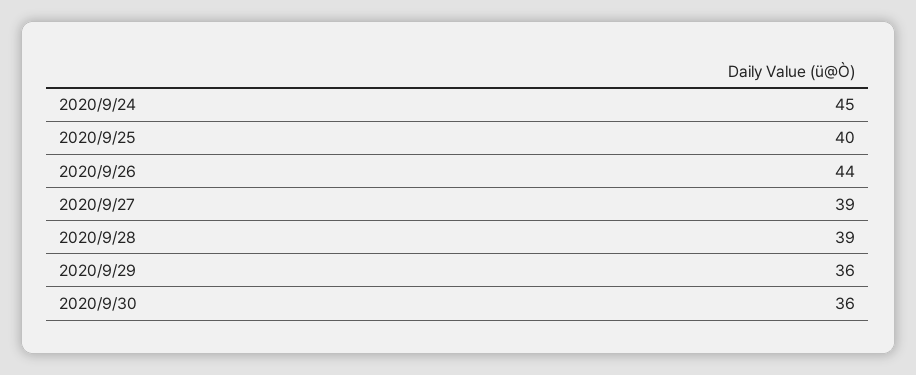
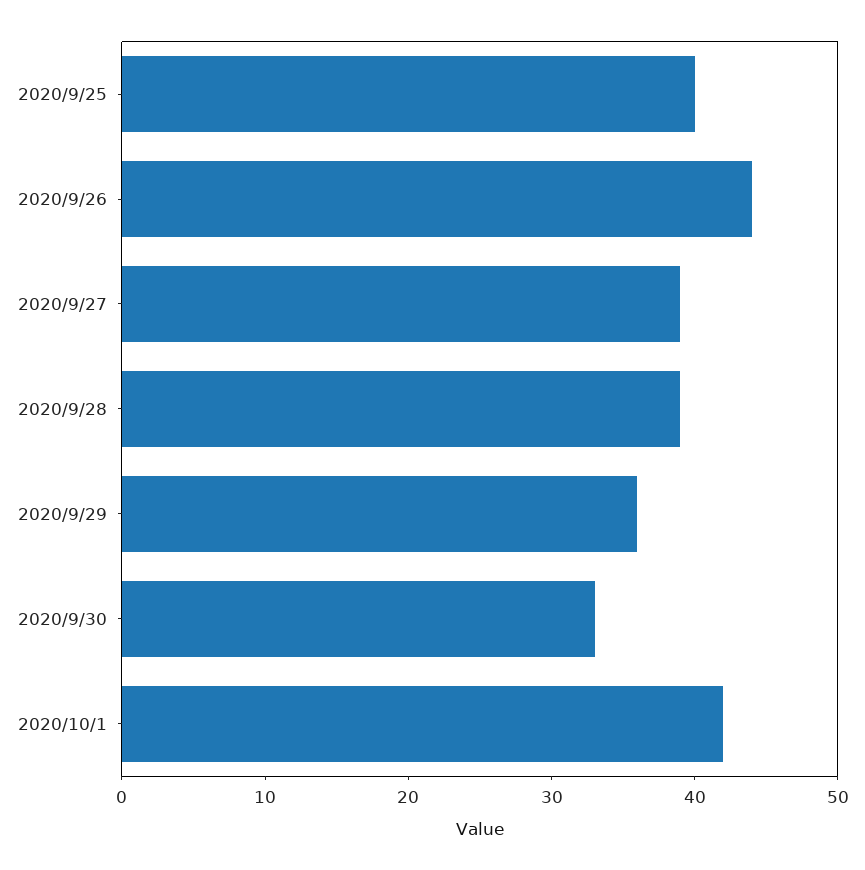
2020/9/24: 45 -> none
2020/9/30: 36 -> 33
2020/10/1: none -> 42

